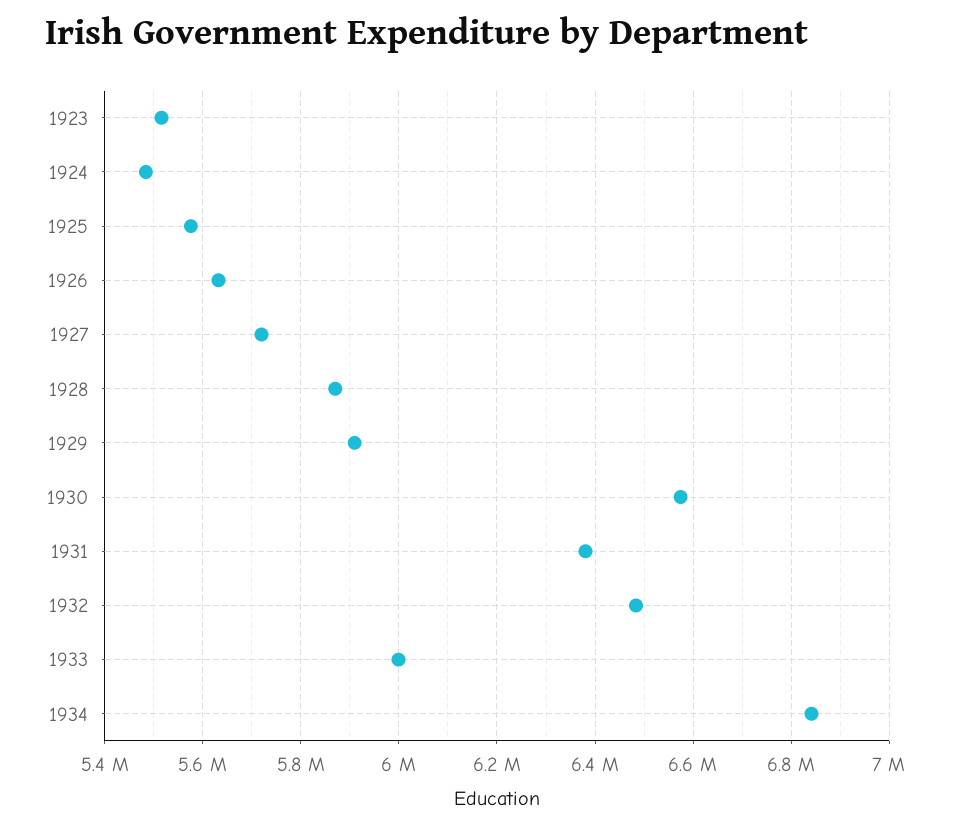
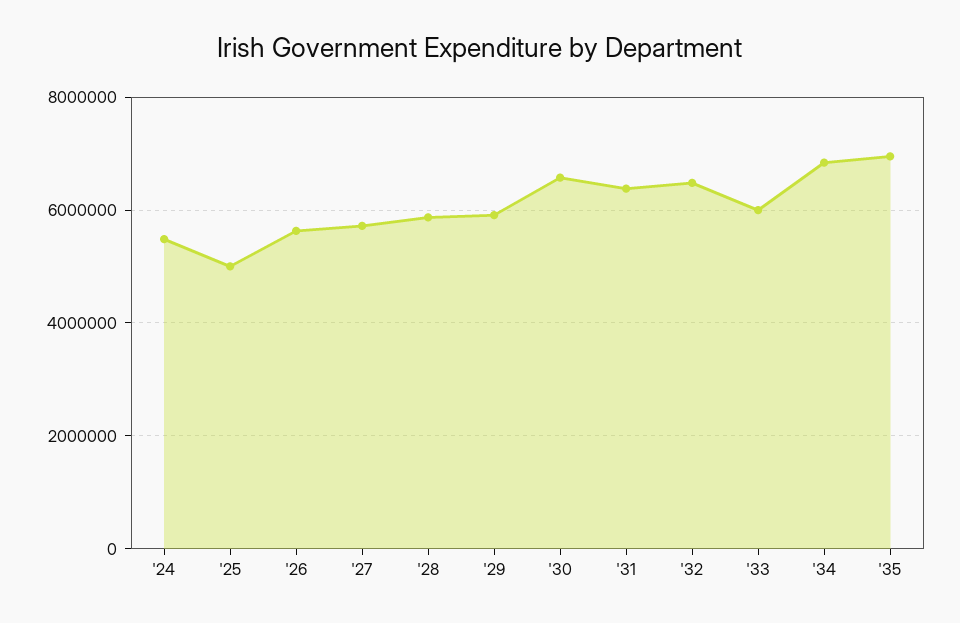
1923: 5520000 -> none
1925: 5580000 -> 5000000
'35: none -> 7000000

